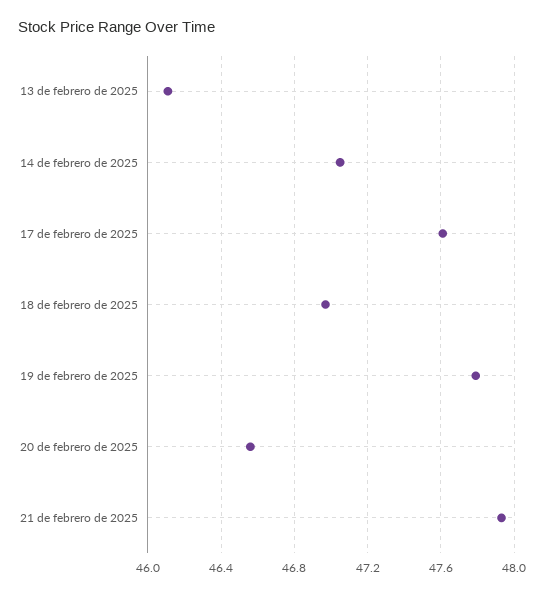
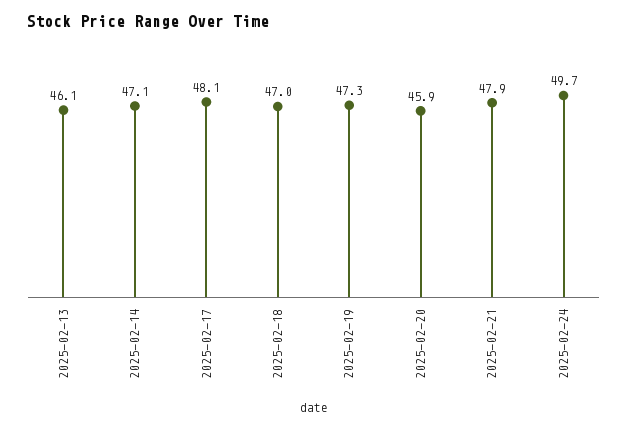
17 de febrero de 2025: 47.6 -> 48.1
19 de febrero de 2025: 47.8 -> 47.3
20 de febrero de 2025: 46.55 -> 45.9
2025-02-24: none -> 49.7

